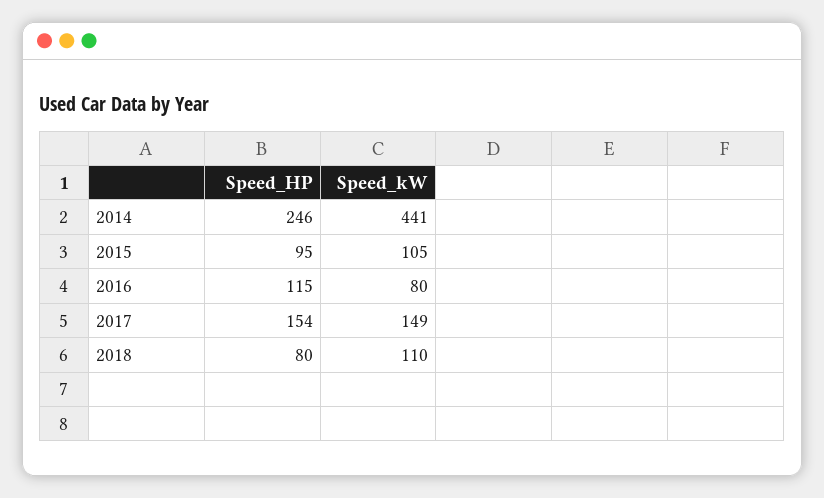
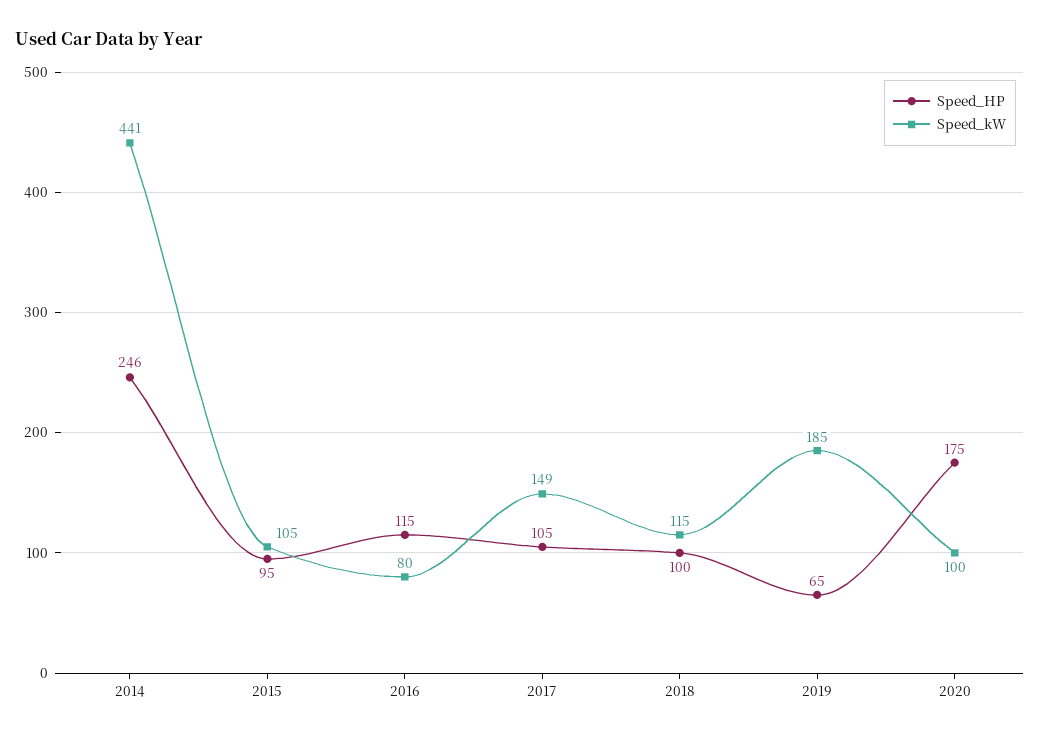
Speed_HP, 2017: 154 -> 105
Speed_HP, 2018: 80 -> 100
Speed_kW, 2018: 110 -> 115
Speed_HP, 2019: none -> 65
Speed_kW, 2019: none -> 185
Speed_HP, 2020: none -> 175
Speed_kW, 2020: none -> 100

